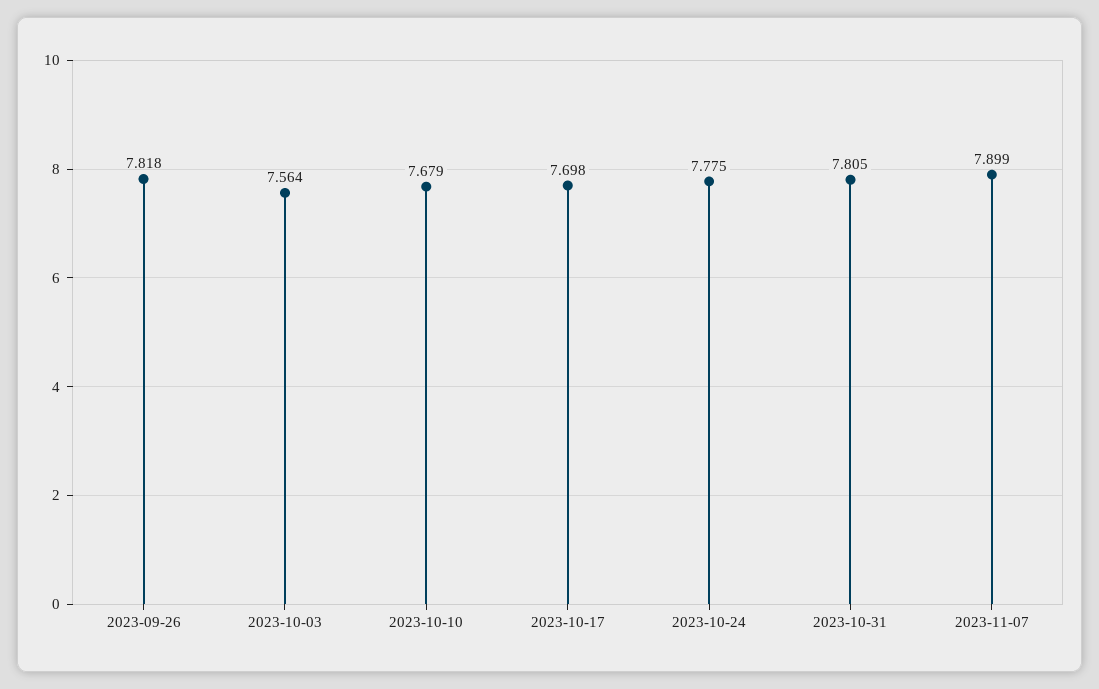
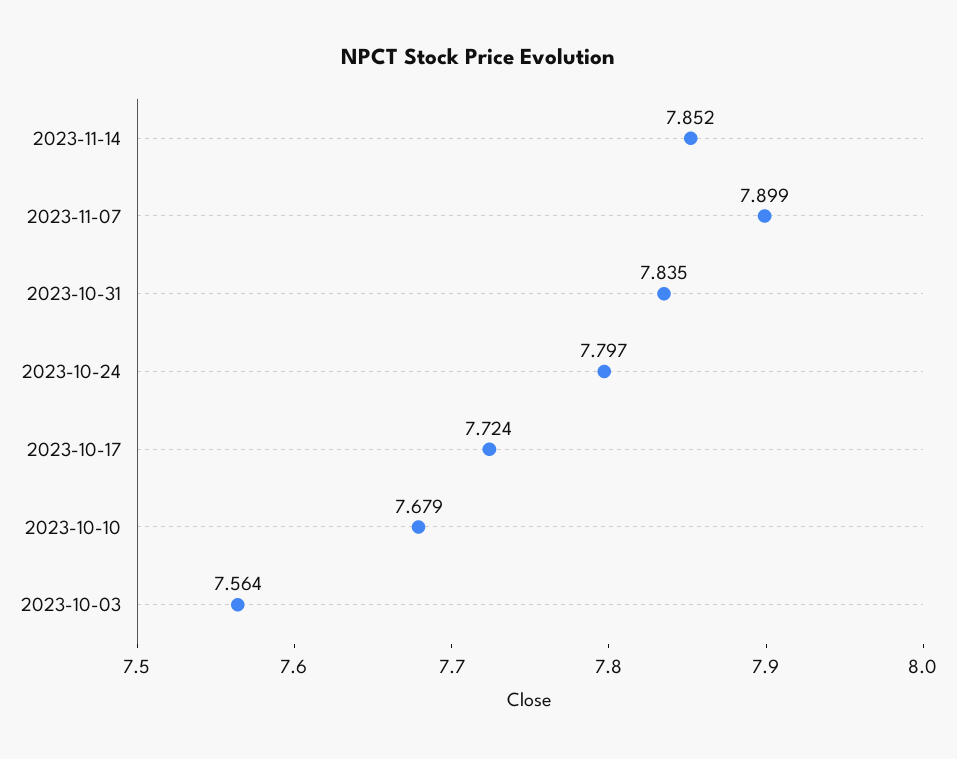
2023-09-26: 7.818 -> none
2023-10-17: 7.698 -> 7.724
2023-10-24: 7.775 -> 7.797
2023-10-31: 7.805 -> 7.835
2023-11-14: none -> 7.852

